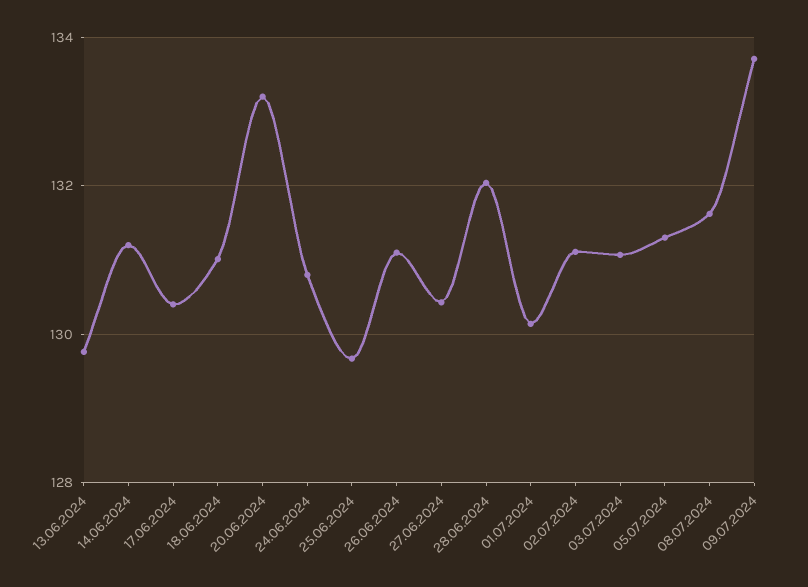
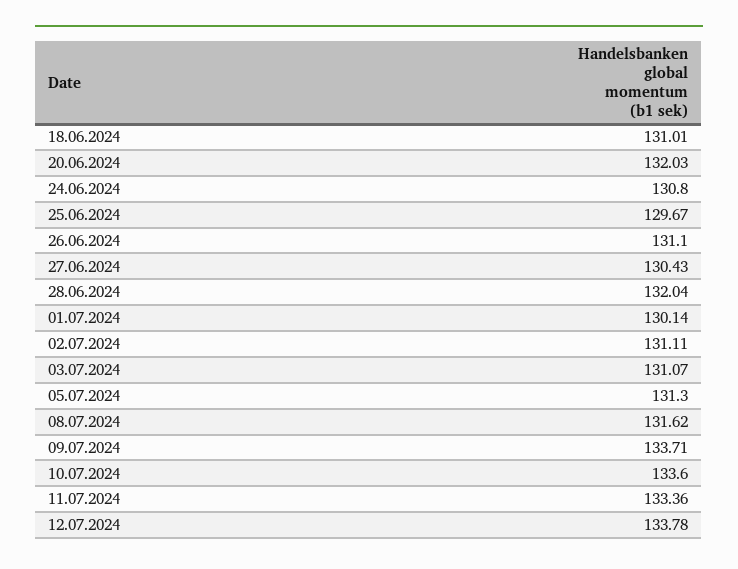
13.06.2024: 129.8 -> none
14.06.2024: 131.2 -> none
17.06.2024: 130.4 -> none
20.06.2024: 133.2 -> 132.03
10.07.2024: none -> 133.6
11.07.2024: none -> 133.36
12.07.2024: none -> 133.78

